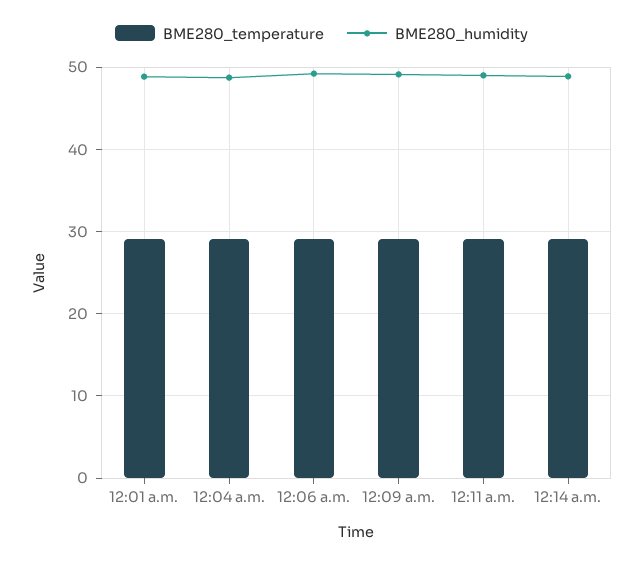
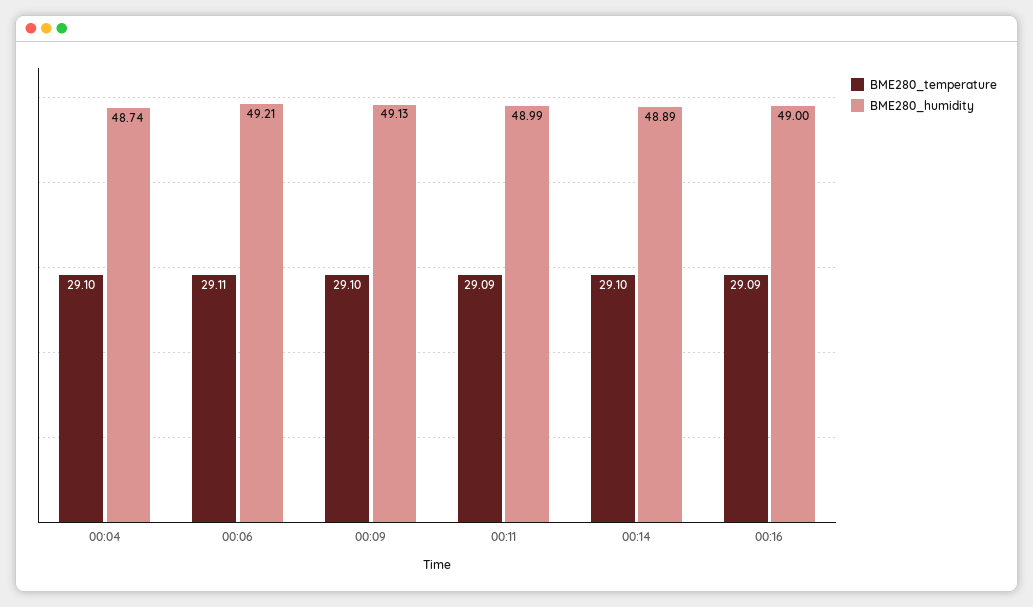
BME280_temperature, 12:01 a.m.: 29 -> none
BME280_humidity, 12:01 a.m.: 49 -> none
BME280_temperature, 00:16: none -> 29.09
BME280_humidity, 00:16: none -> 49

